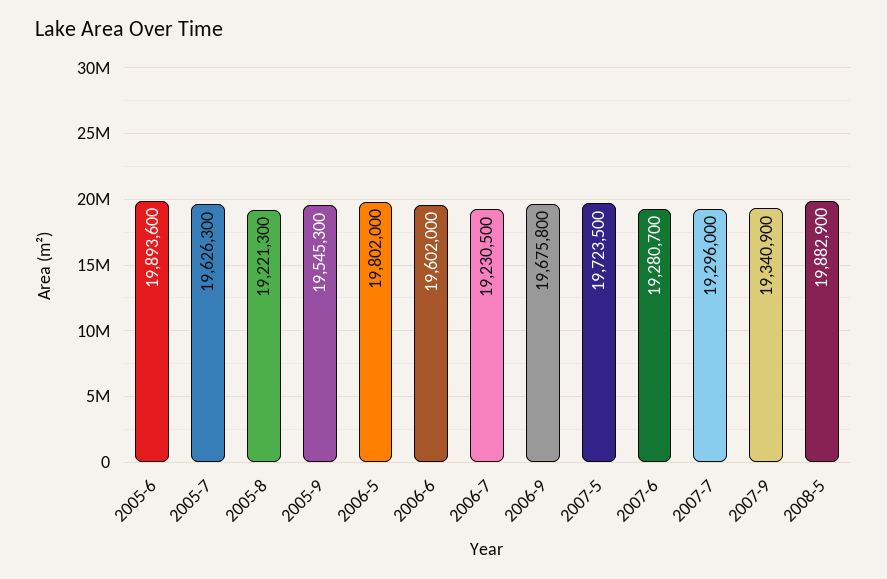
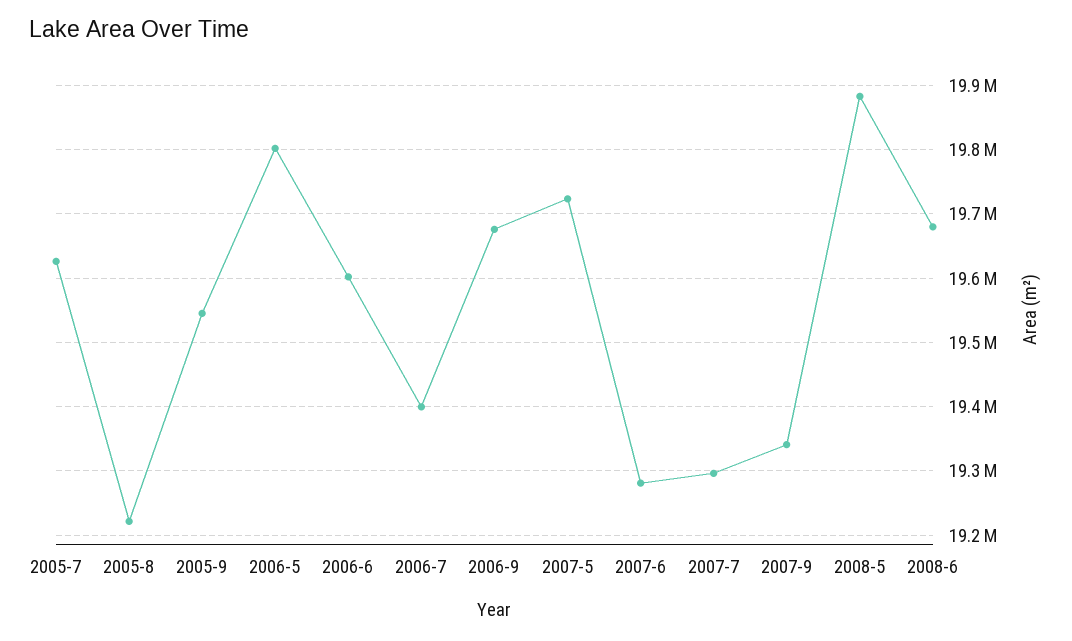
2005-6: 19893600 -> none
2006-7: 19230500 -> 19400000
2008-6: none -> 19680000

